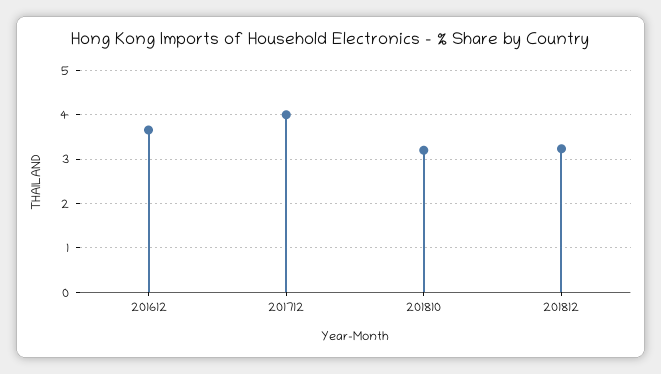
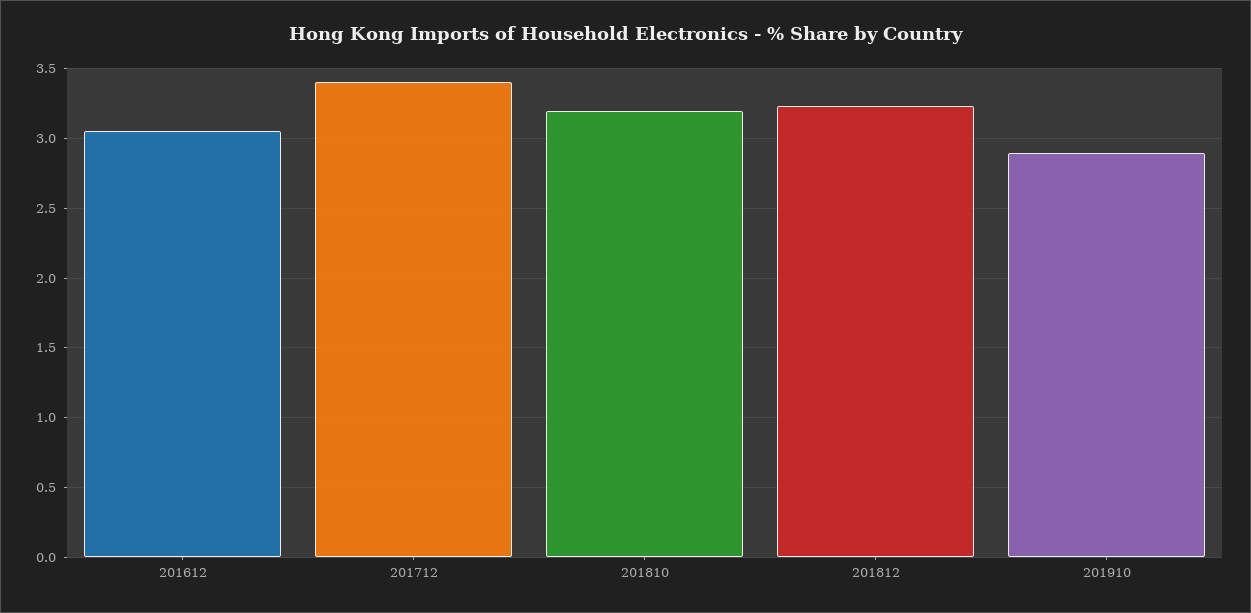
201612: 3.6 -> 3.05
201712: 4 -> 3.4
201910: none -> 2.9

